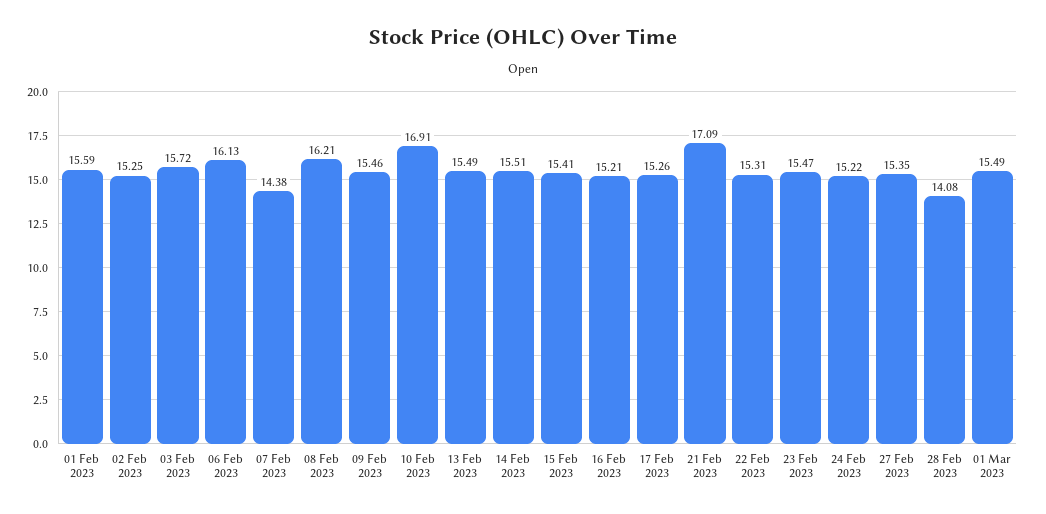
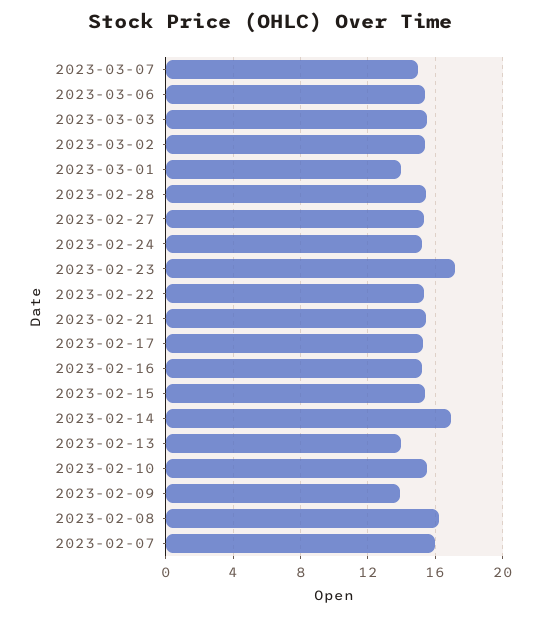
01 Feb 2023: 15.59 -> none
02 Feb 2023: 15.25 -> none
03 Feb 2023: 15.72 -> none
06 Feb 2023: 16.13 -> none
07 Feb 2023: 14.38 -> 16
09 Feb 2023: 15.46 -> 14
10 Feb 2023: 16.91 -> 15.5
13 Feb 2023: 15.49 -> 14
14 Feb 2023: 15.51 -> 17
21 Feb 2023: 17.09 -> 15.5
23 Feb 2023: 15.47 -> 17
28 Feb 2023: 14.08 -> 15.5
01 Mar 2023: 15.49 -> 14
2023-03-07: none -> 15
2023-03-06: none -> 15.5
2023-03-03: none -> 15.5
2023-03-02: none -> 15.5

